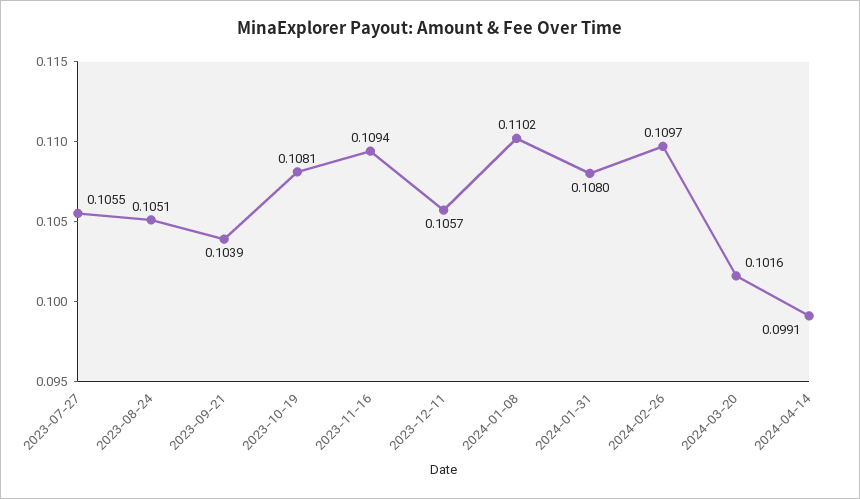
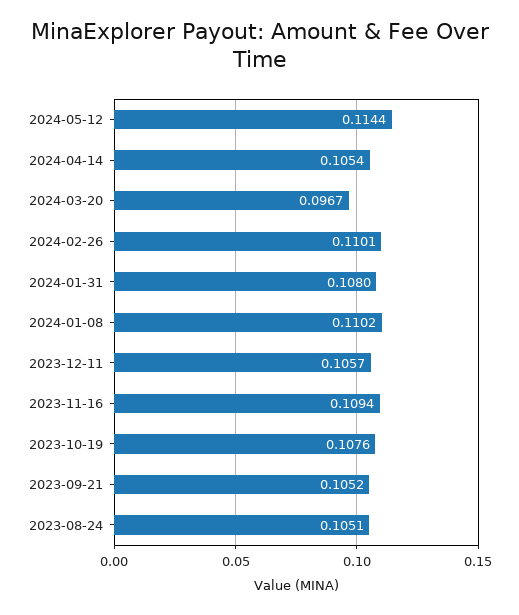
2023-07-27: 0.1055 -> none
2023-09-21: 0.1039 -> 0.1052
2023-10-19: 0.1081 -> 0.1076
2024-02-26: 0.1097 -> 0.1101
2024-03-20: 0.1016 -> 0.0967
2024-04-14: 0.0991 -> 0.1054
2024-05-12: none -> 0.1144

